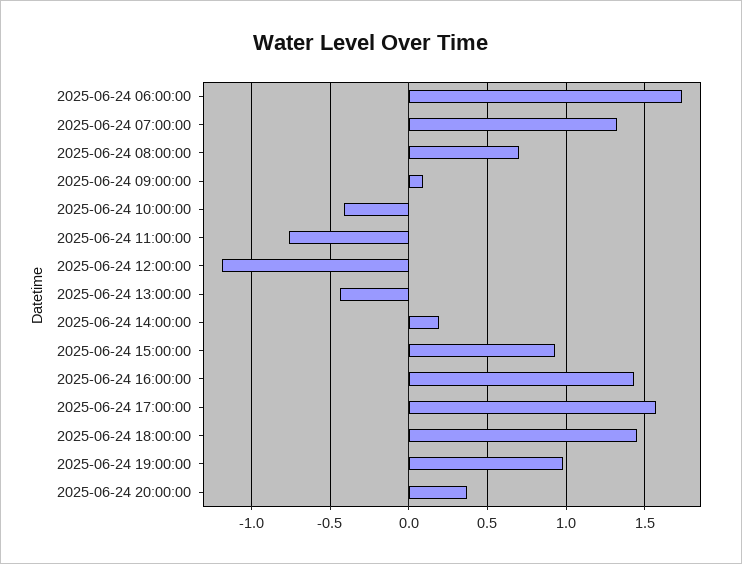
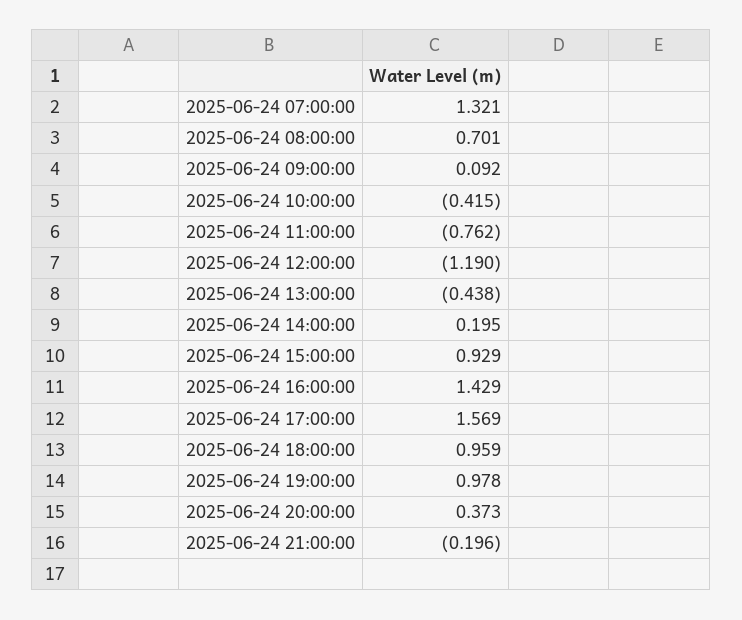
2025-06-24 06:00:00: 1.75 -> none
2025-06-24 18:00:00: 1.45 -> 0.959
2025-06-24 21:00:00: none -> -0.196

